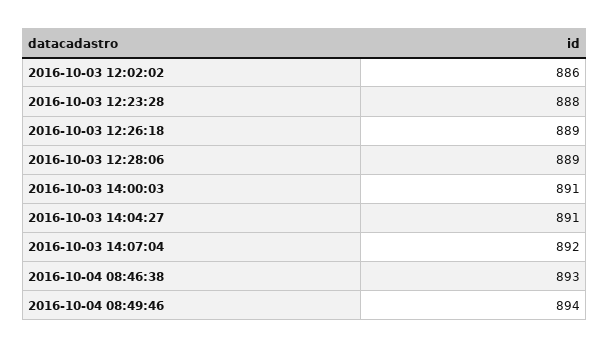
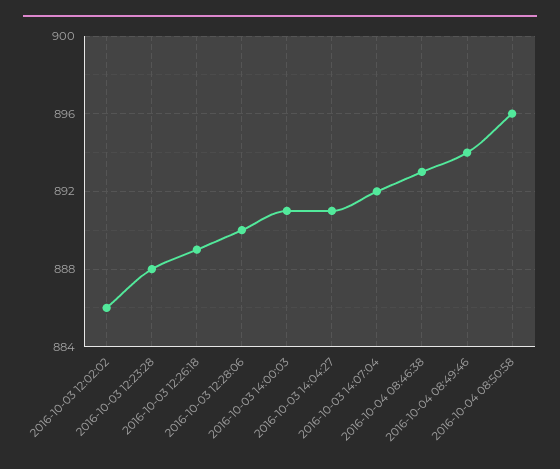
2016-10-03 12:28:06: 889 -> 890
2016-10-04 08:50:58: none -> 896

